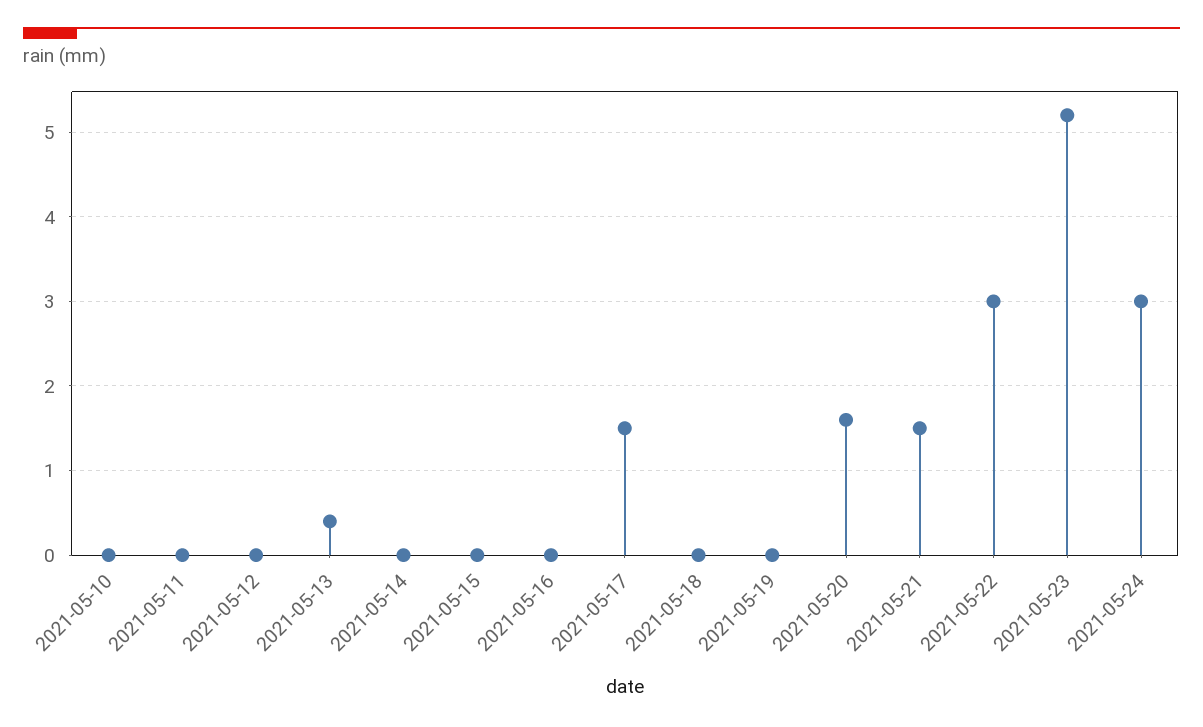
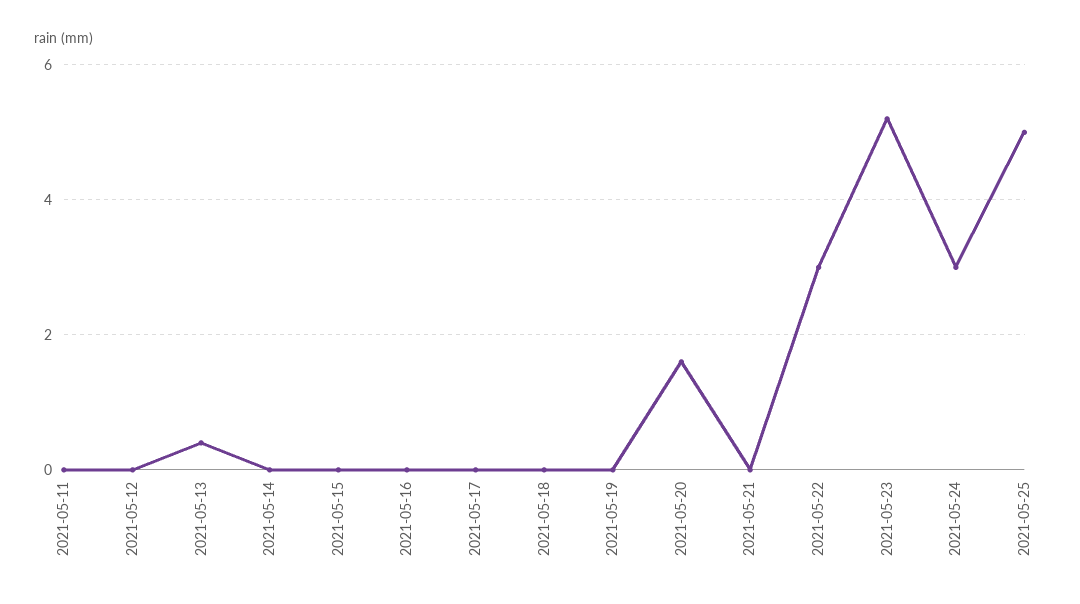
2021-05-10: 0 -> none
2021-05-17: 1.5 -> 0
2021-05-21: 1.5 -> 0
2021-05-25: none -> 5

